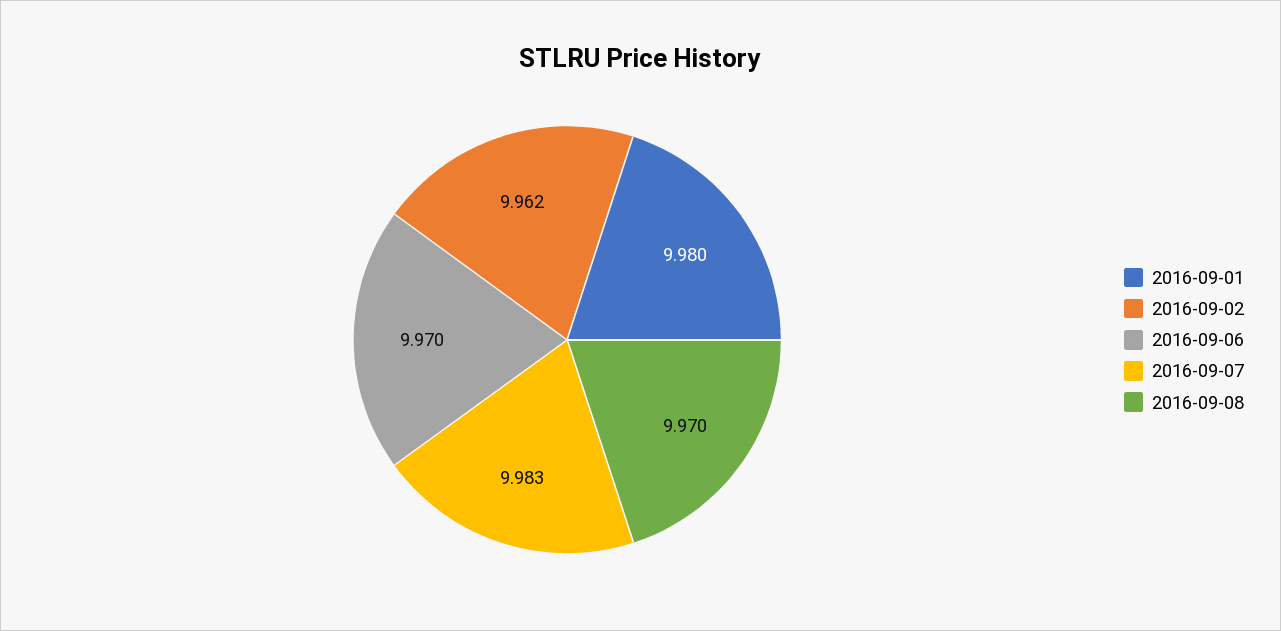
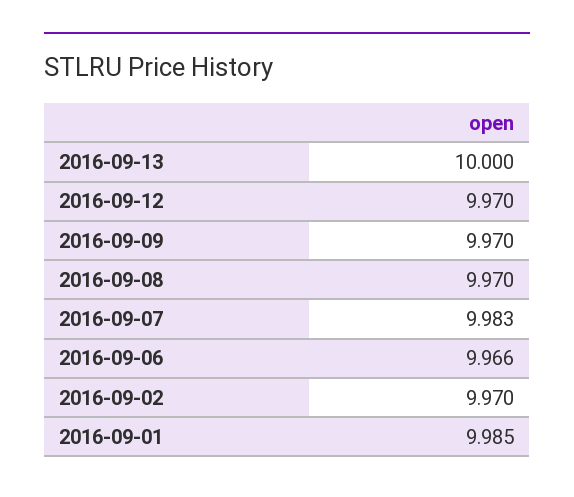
2016-09-01: 9.98 -> 9.985
2016-09-02: 9.962 -> 9.97
2016-09-06: 9.97 -> 9.966
2016-09-13: none -> 10
2016-09-12: none -> 9.97
2016-09-09: none -> 9.97

